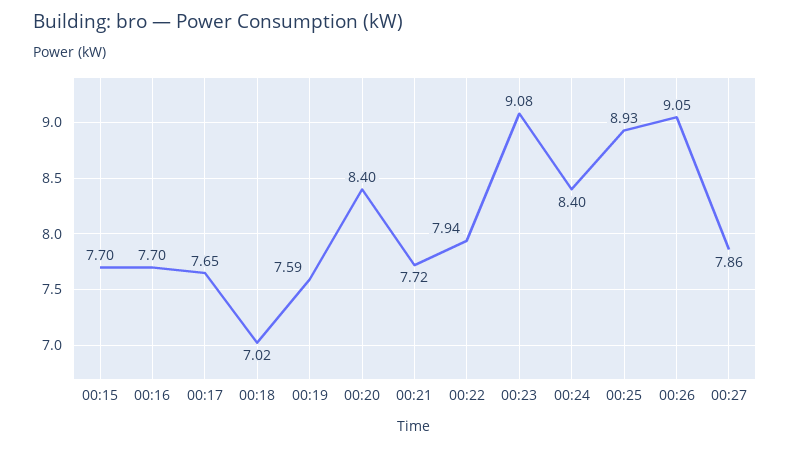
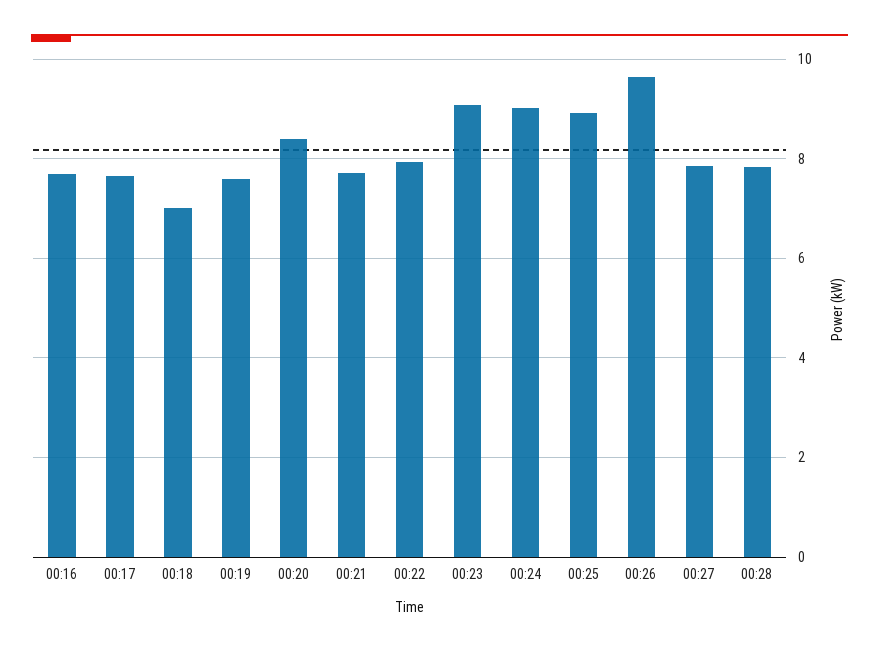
00:15: 7.7 -> none
00:24: 8.4 -> 9
00:26: 9.05 -> 9.6
00:28: none -> 7.8

